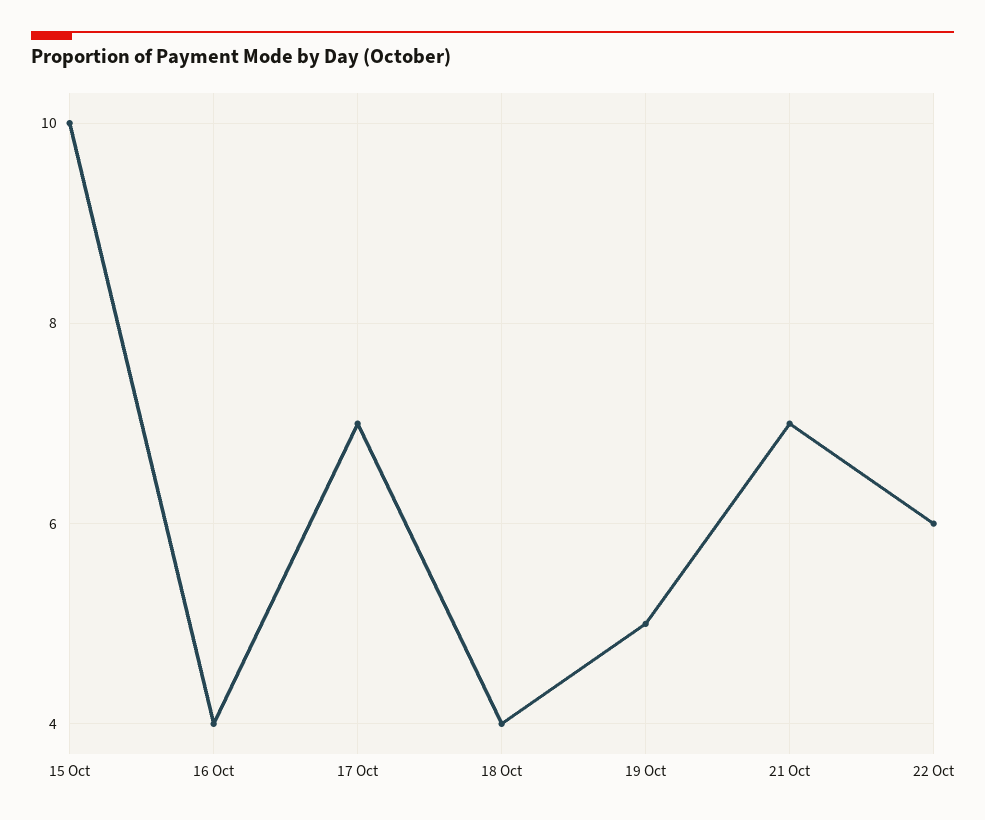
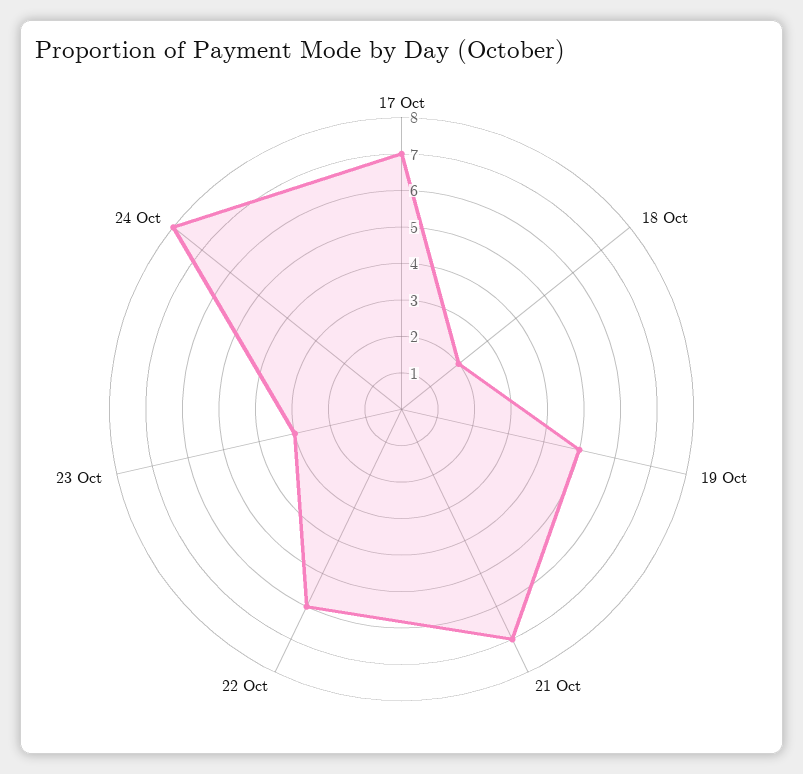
15 Oct: 10 -> none
16 Oct: 4 -> none
18 Oct: 4 -> 2
23 Oct: none -> 3
24 Oct: none -> 8

